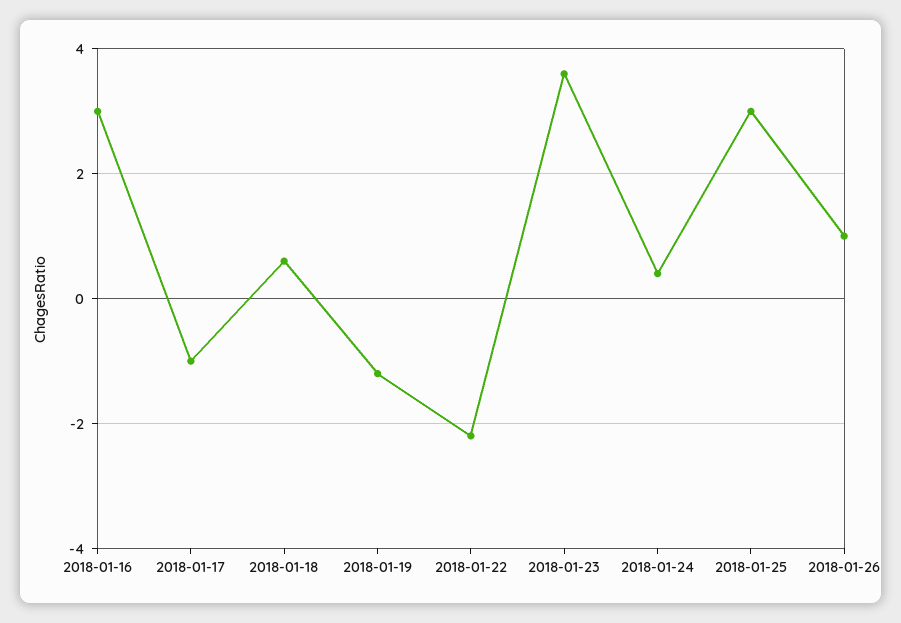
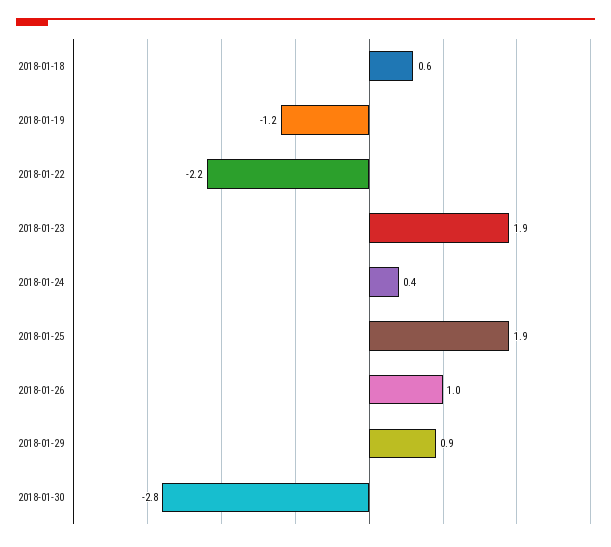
2018-01-16: 3 -> none
2018-01-17: -1 -> none
2018-01-23: 3.5 -> 1.9
2018-01-25: 3 -> 1.9
2018-01-29: none -> 0.9
2018-01-30: none -> -2.8

